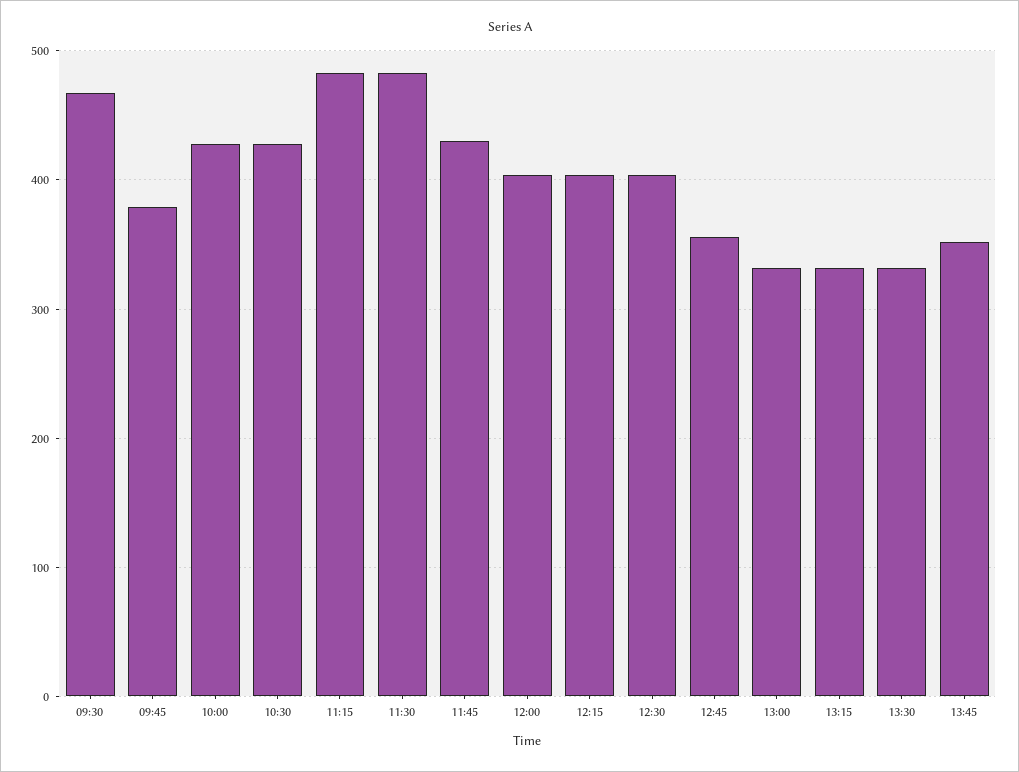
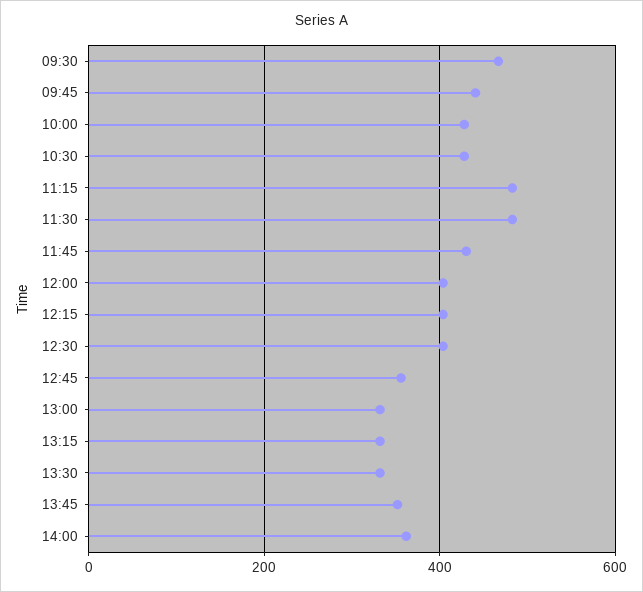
09:45: 380 -> 440
14:00: none -> 360

